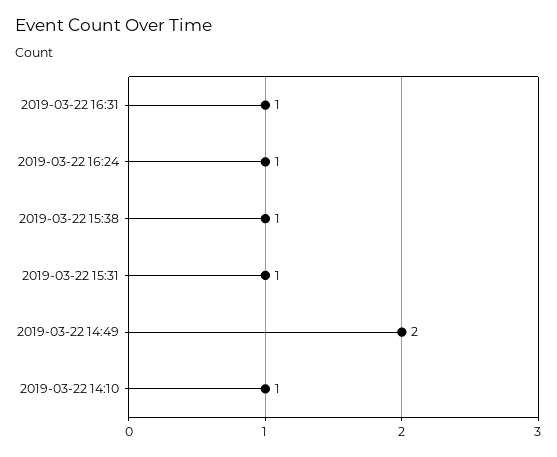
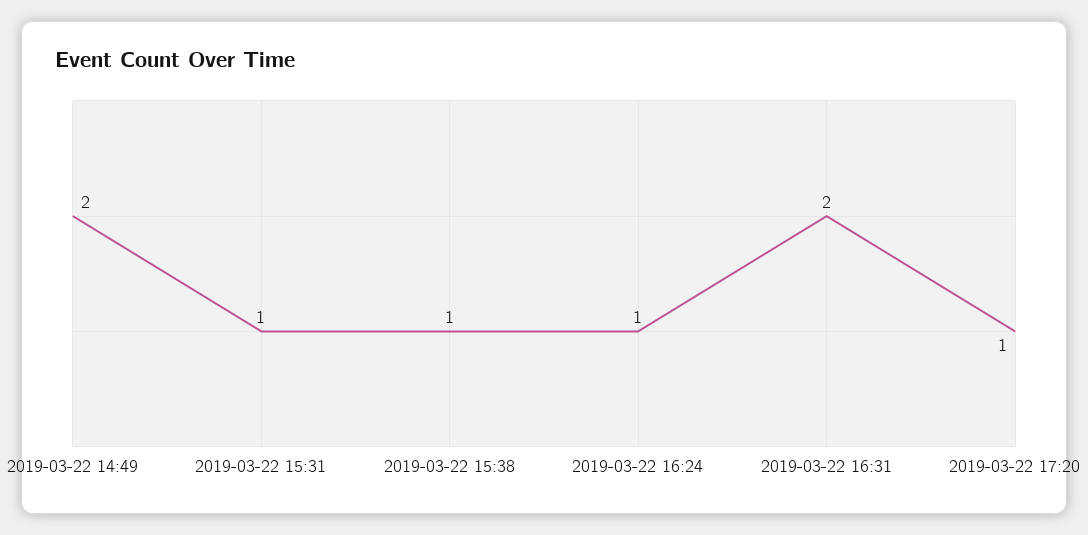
2019-03-22 16:31: 1 -> 2
2019-03-22 14:10: 1 -> none
2019-03-22 17:20: none -> 1

